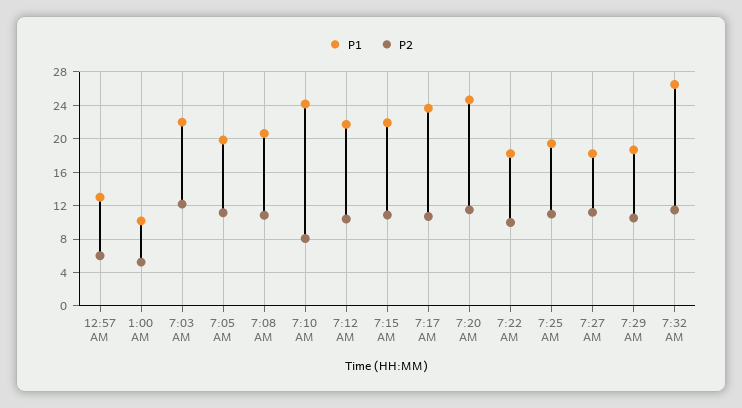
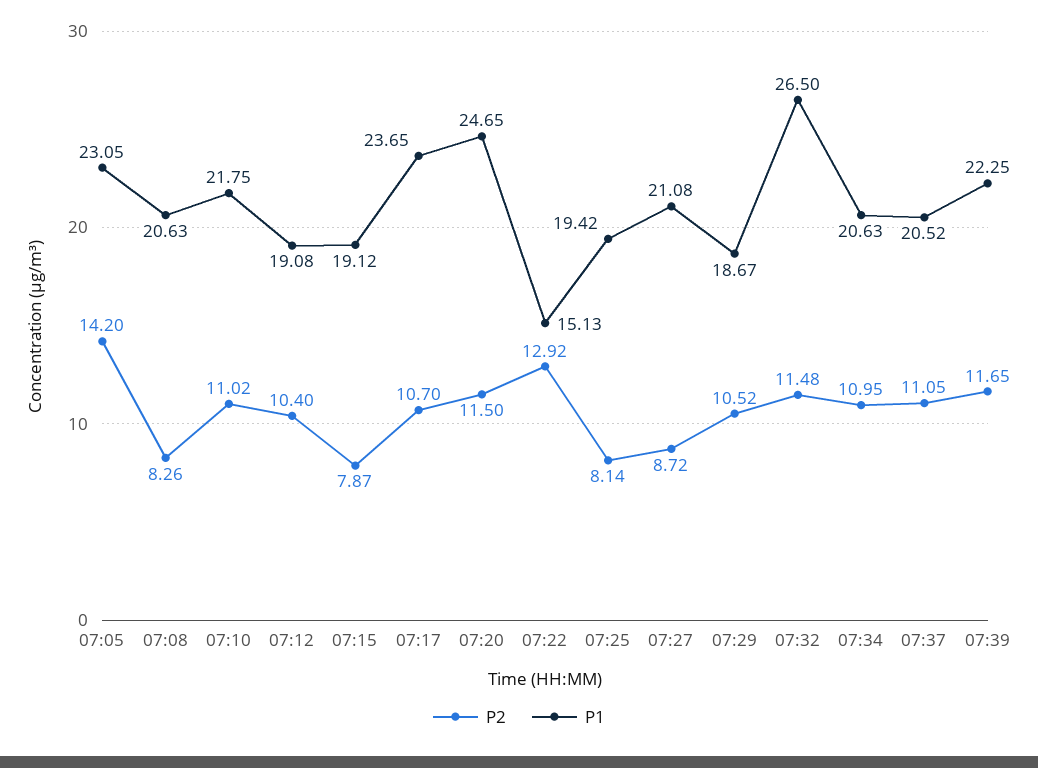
P1, 12:57 AM: 13 -> none
P2, 12:57 AM: 6 -> none
P1, 1:00 AM: 10 -> none
P2, 1:00 AM: 5 -> none
P1, 7:03 AM: 22 -> none
P2, 7:03 AM: 12 -> none
P1, 7:05 AM: 20 -> 23.05
P2, 7:05 AM: 11 -> 14.2
P2, 7:08 AM: 11 -> 8.26
P1, 7:10 AM: 24 -> 21.75
P2, 7:10 AM: 8 -> 11.02
P1, 7:12 AM: 22 -> 19.08
P1, 7:15 AM: 22 -> 19.12
P2, 7:15 AM: 11 -> 7.87
P1, 7:22 AM: 18 -> 15.13
P2, 7:22 AM: 10 -> 12.92
P2, 7:25 AM: 11 -> 8.14
P1, 7:27 AM: 18 -> 21.08
P2, 7:27 AM: 11 -> 8.72
P2, 07:34: none -> 10.95
P1, 07:34: none -> 20.63
P2, 07:37: none -> 11.05
P1, 07:37: none -> 20.52
P2, 07:39: none -> 11.65
P1, 07:39: none -> 22.25

